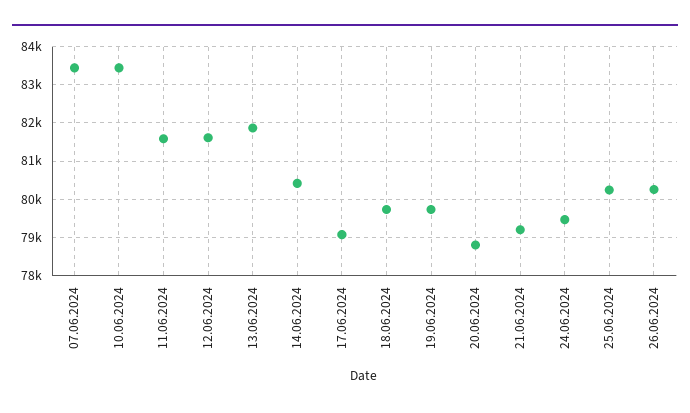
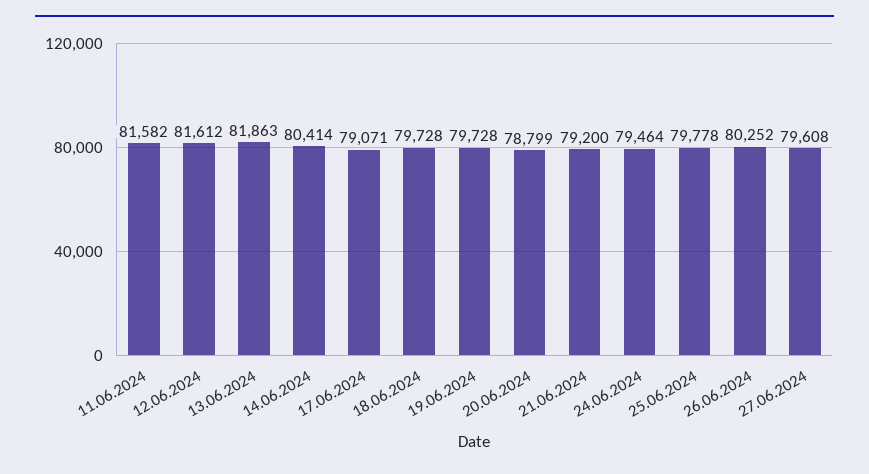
07.06.2024: 83400 -> none
10.06.2024: 83400 -> none
25.06.2024: 80200 -> 79778
27.06.2024: none -> 79608

